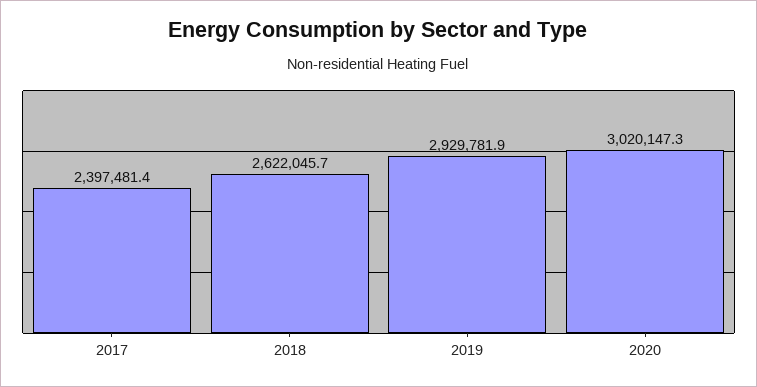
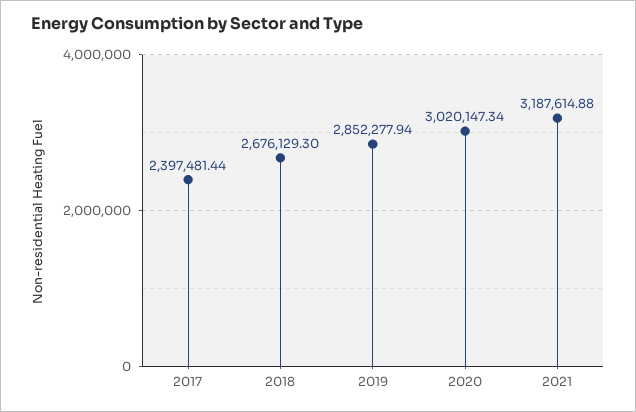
2018: 2622045.7 -> 2676129.3
2019: 2929781.9 -> 2852277.94
2021: none -> 3187614.88

